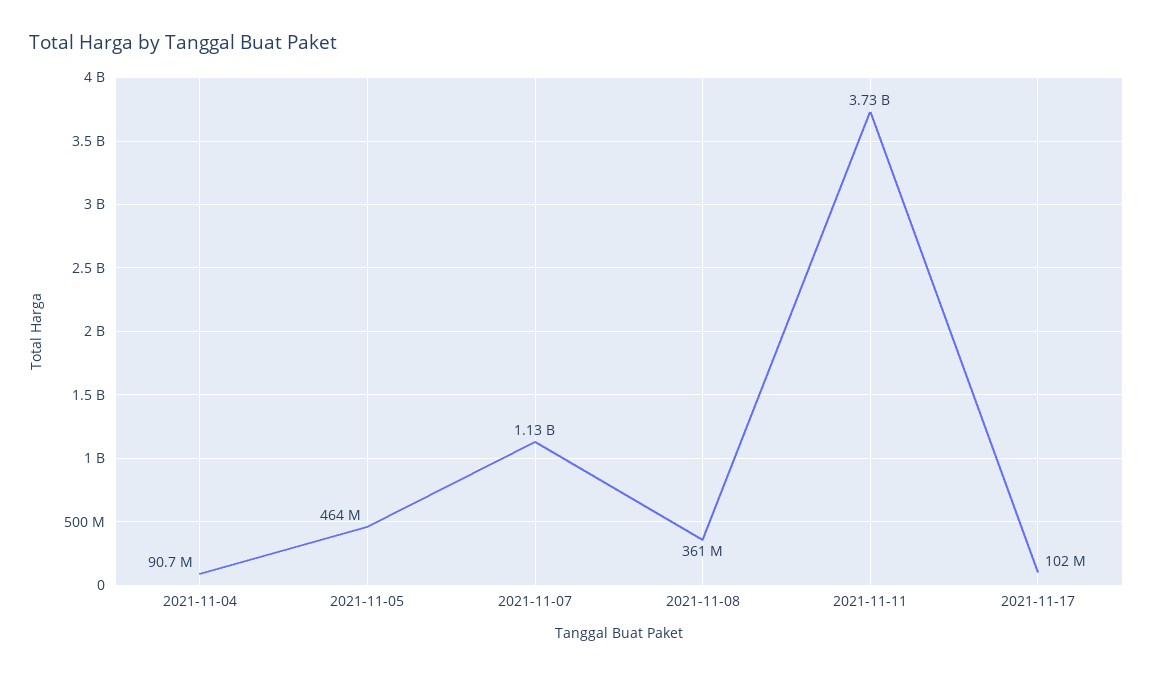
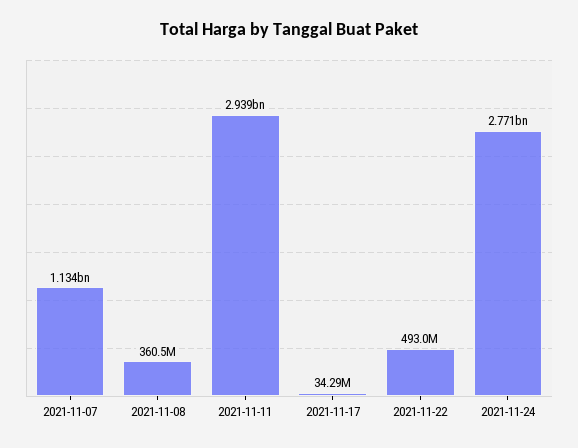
2021-11-04: 90700000 -> none
2021-11-05: 464000000 -> none
2021-11-11: 3730000000 -> 2939000000
2021-11-17: 102000000 -> 34290000
2021-11-22: none -> 493000000
2021-11-24: none -> 2771000000

